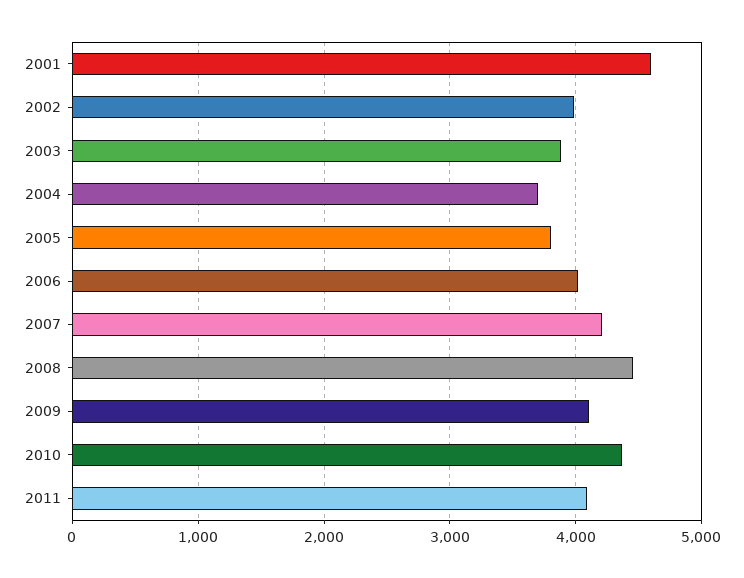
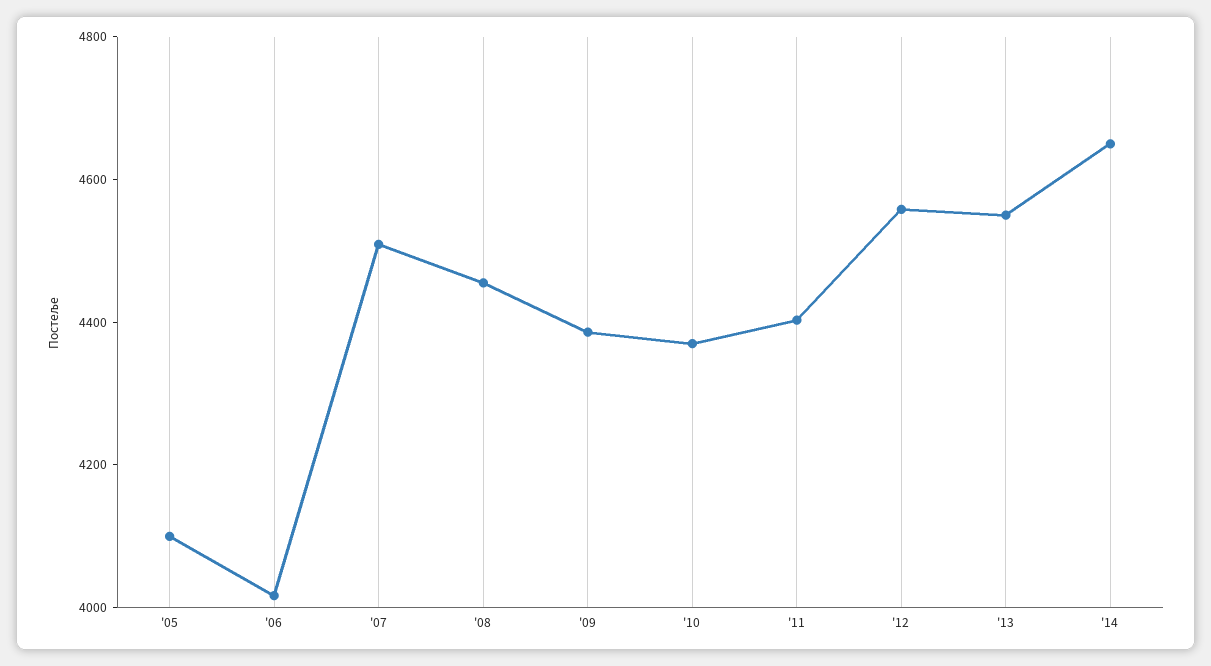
2001: 4600 -> none
2002: 4000 -> none
2003: 3900 -> none
2004: 3700 -> none
2005: 3800 -> 4100
2007: 4200 -> 4500
2009: 4100 -> 4400
2011: 4100 -> 4400
'12: none -> 4550
'13: none -> 4550
'14: none -> 4650

